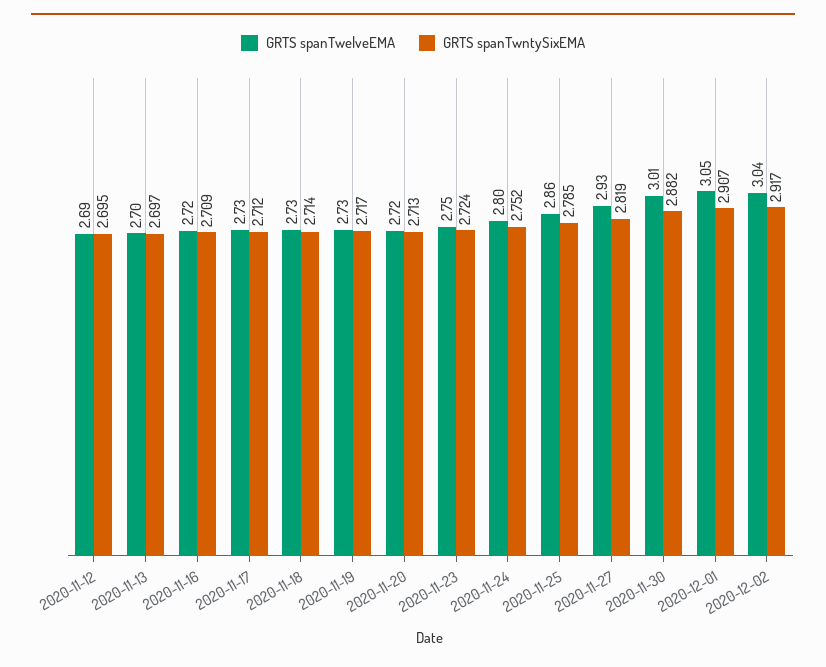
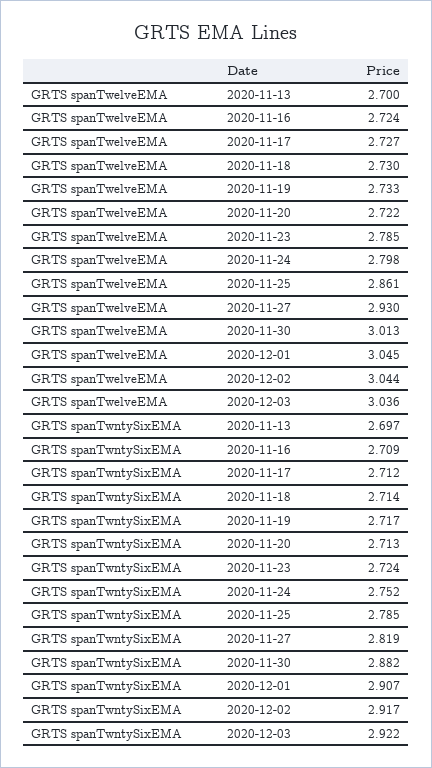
GRTS spanTwelveEMA, 2020-11-12: 2.69 -> none
GRTS spanTwntySixEMA, 2020-11-12: 2.695 -> none
GRTS spanTwelveEMA, 2020-11-23: 2.75 -> 2.785
GRTS spanTwelveEMA, 2020-12-03: none -> 3.036
GRTS spanTwntySixEMA, 2020-12-03: none -> 2.922

